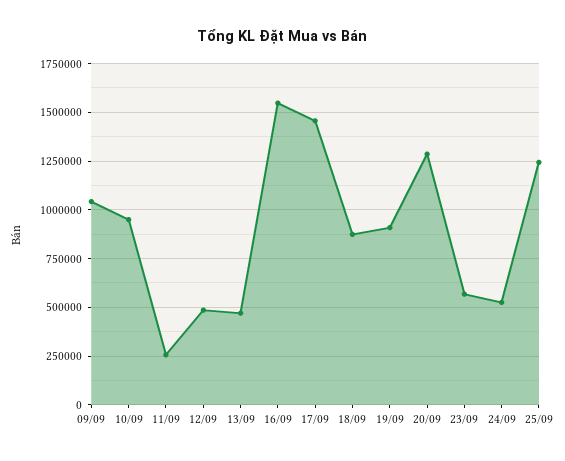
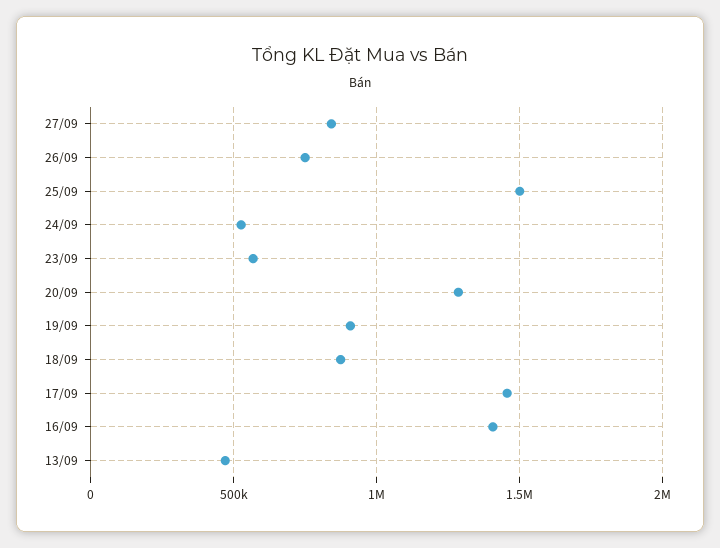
09/09: 1050000 -> none
10/09: 950000 -> none
11/09: 250000 -> none
12/09: 500000 -> none
16/09: 1550000 -> 1400000
25/09: 1250000 -> 1500000
27/09: none -> 850000
26/09: none -> 750000

